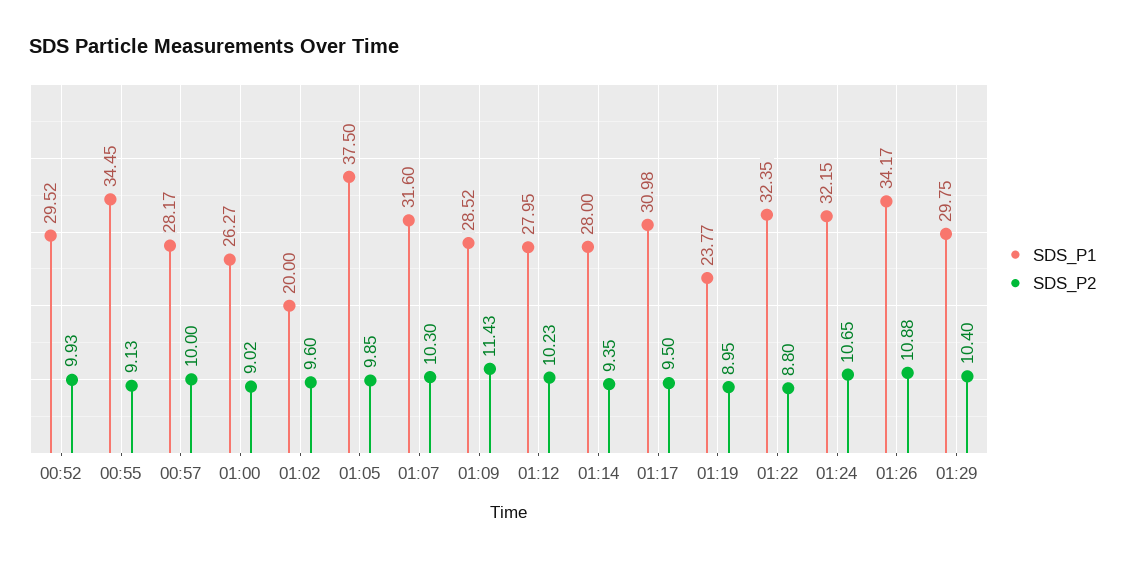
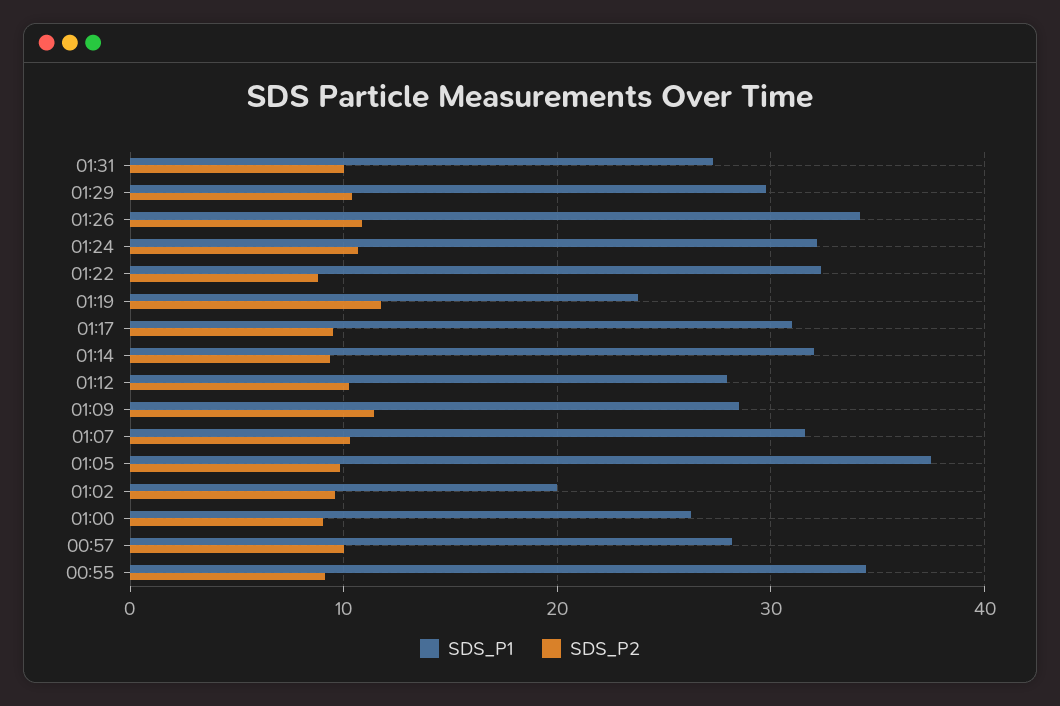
SDS_P1, 00:52: 29.52 -> none
SDS_P2, 00:52: 9.93 -> none
SDS_P1, 01:14: 28 -> 32
SDS_P2, 01:19: 8.95 -> 12
SDS_P1, 01:31: none -> 27
SDS_P2, 01:31: none -> 10

